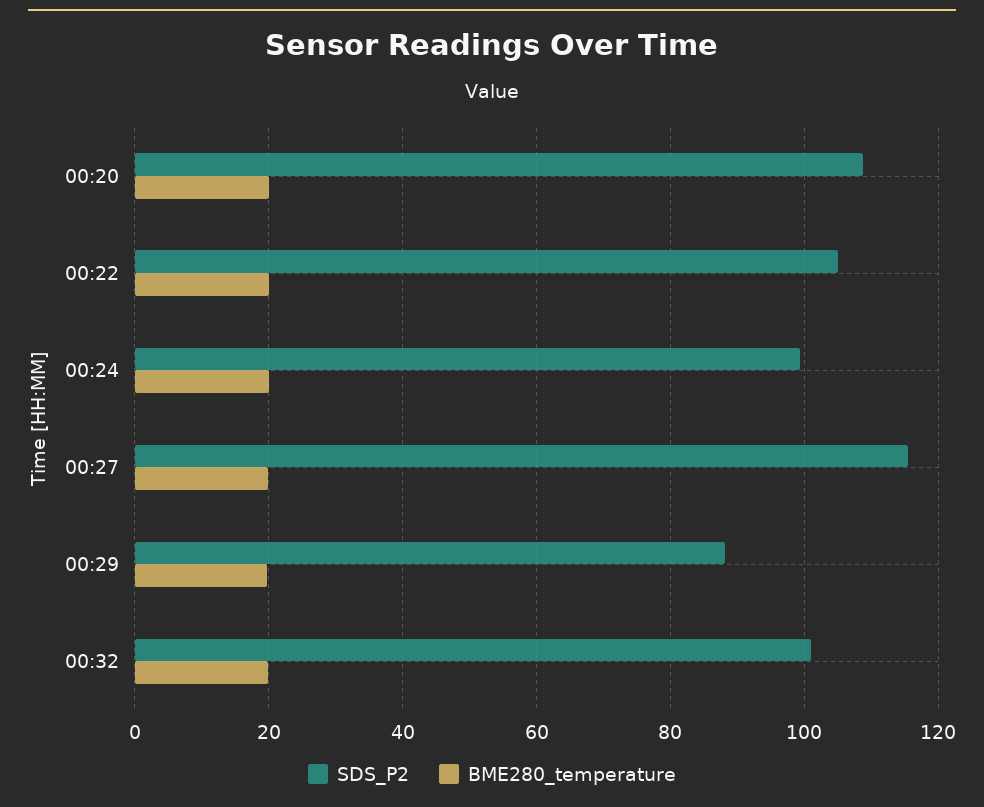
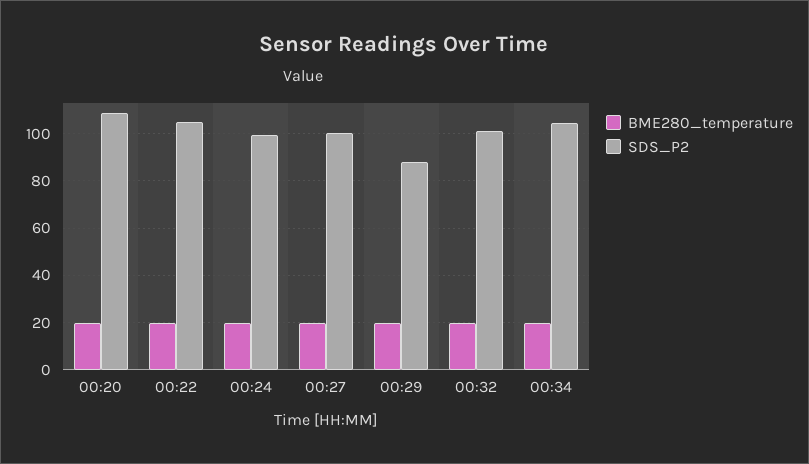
SDS_P2, 00:27: 116 -> 100
BME280_temperature, 00:34: none -> 20
SDS_P2, 00:34: none -> 105

